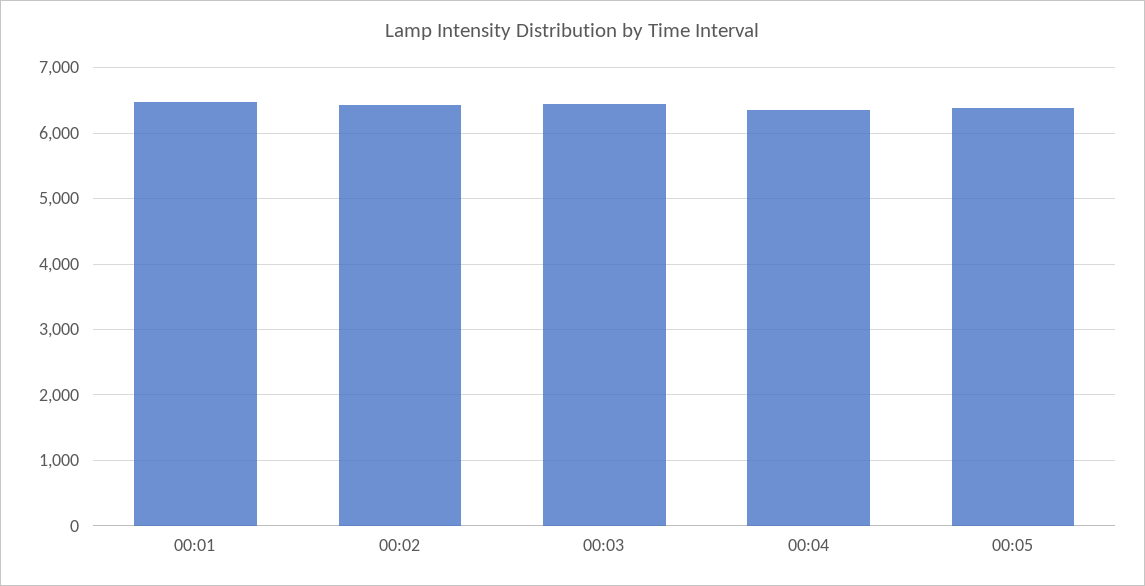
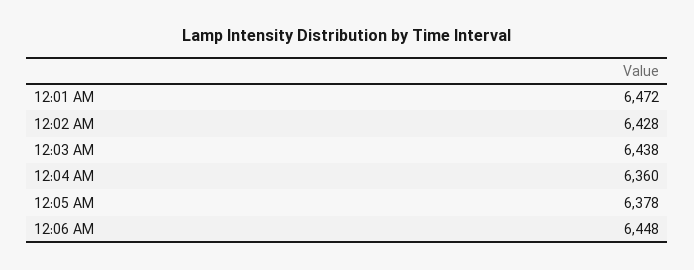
12:06 AM: none -> 6448

